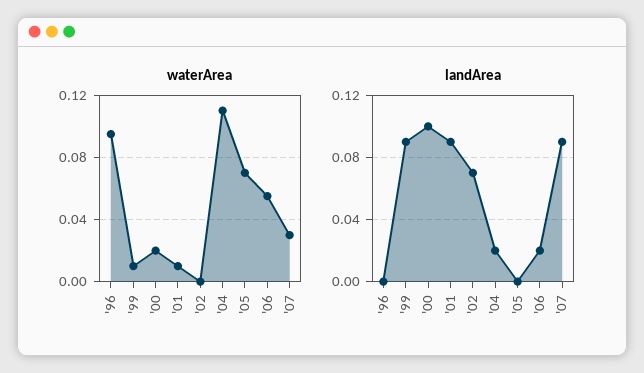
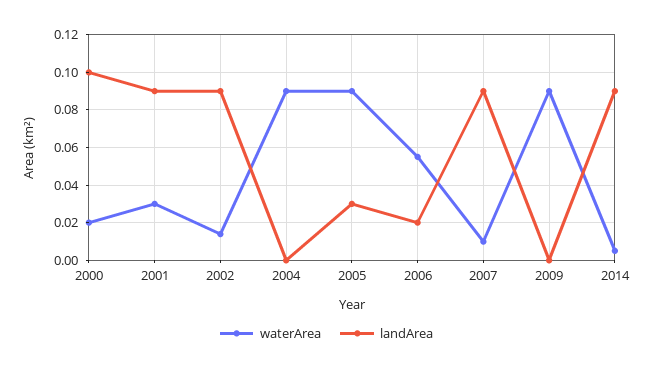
waterArea, '96: 0.095 -> none
waterArea, '99: 0.01 -> none
waterArea, '01: 0.01 -> 0.03
waterArea, '02: 0 -> 0.015
waterArea, '04: 0.11 -> 0.09
waterArea, '05: 0.07 -> 0.09
waterArea, '07: 0.03 -> 0.01
landArea, '96: 0 -> none
landArea, '99: 0.09 -> none
landArea, '02: 0.07 -> 0.09
landArea, '04: 0.02 -> 0
landArea, '05: 0 -> 0.03
waterArea, 2009: none -> 0.09
landArea, 2009: none -> 0
waterArea, 2014: none -> 0.005
landArea, 2014: none -> 0.09

